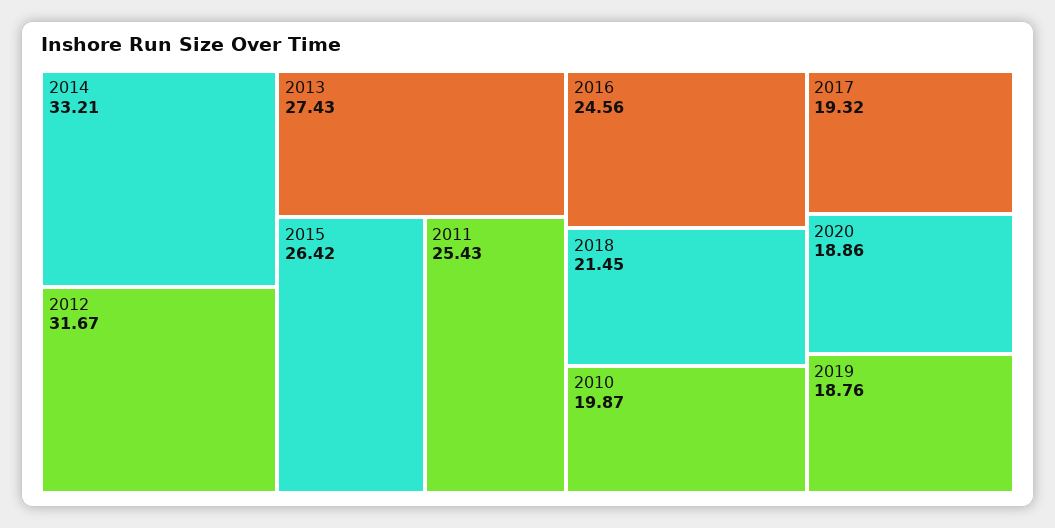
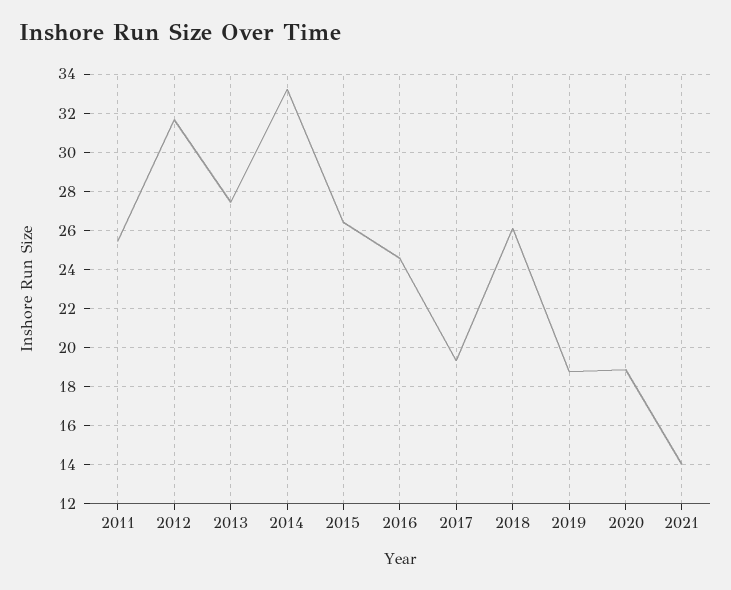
2018: 21.45 -> 26
2010: 19.87 -> none
2021: none -> 14

